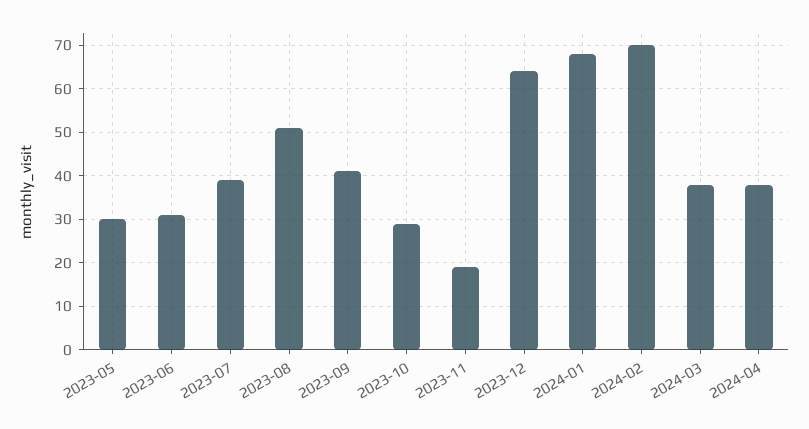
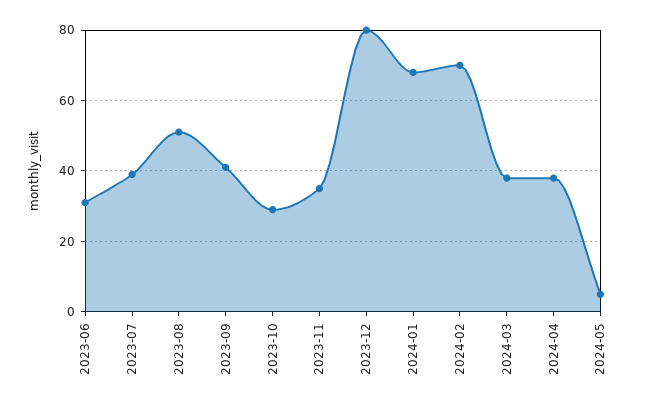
2023-05: 30 -> none
2023-11: 20 -> 35
2023-12: 65 -> 80
2024-05: none -> 5

